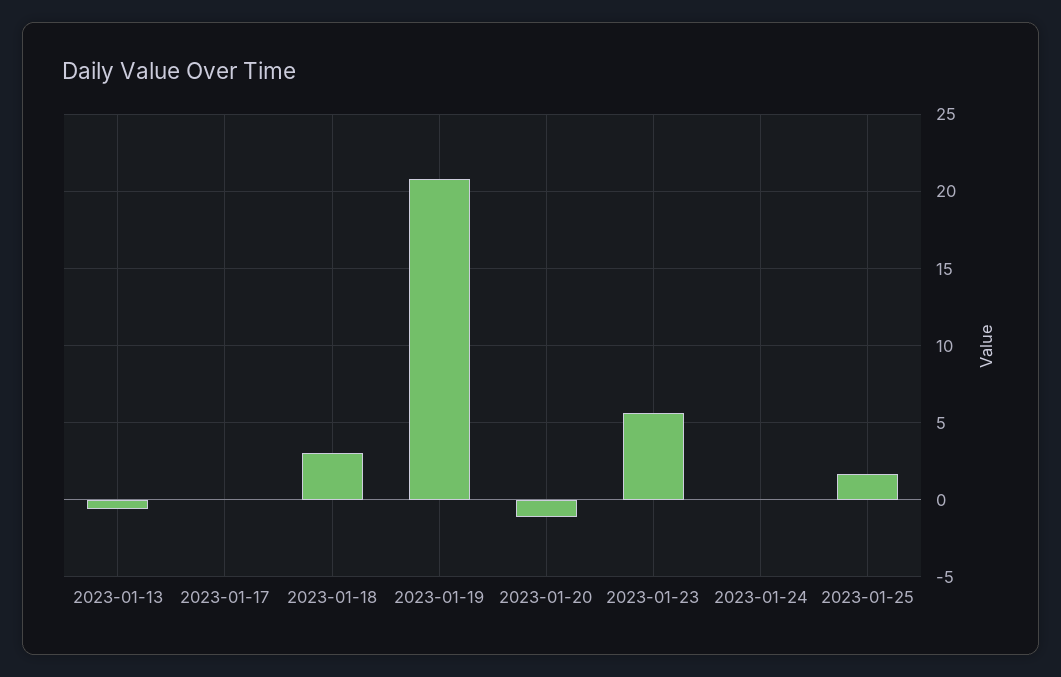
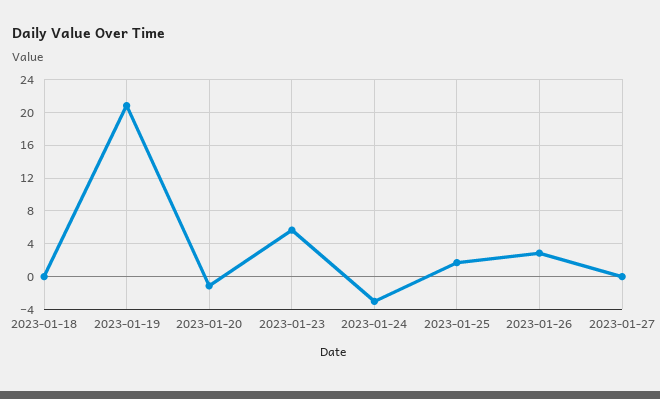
2023-01-13: -0.5 -> none
2023-01-17: 0 -> none
2023-01-18: 3 -> 0
2023-01-24: 0 -> -3
2023-01-26: none -> 3
2023-01-27: none -> 0

